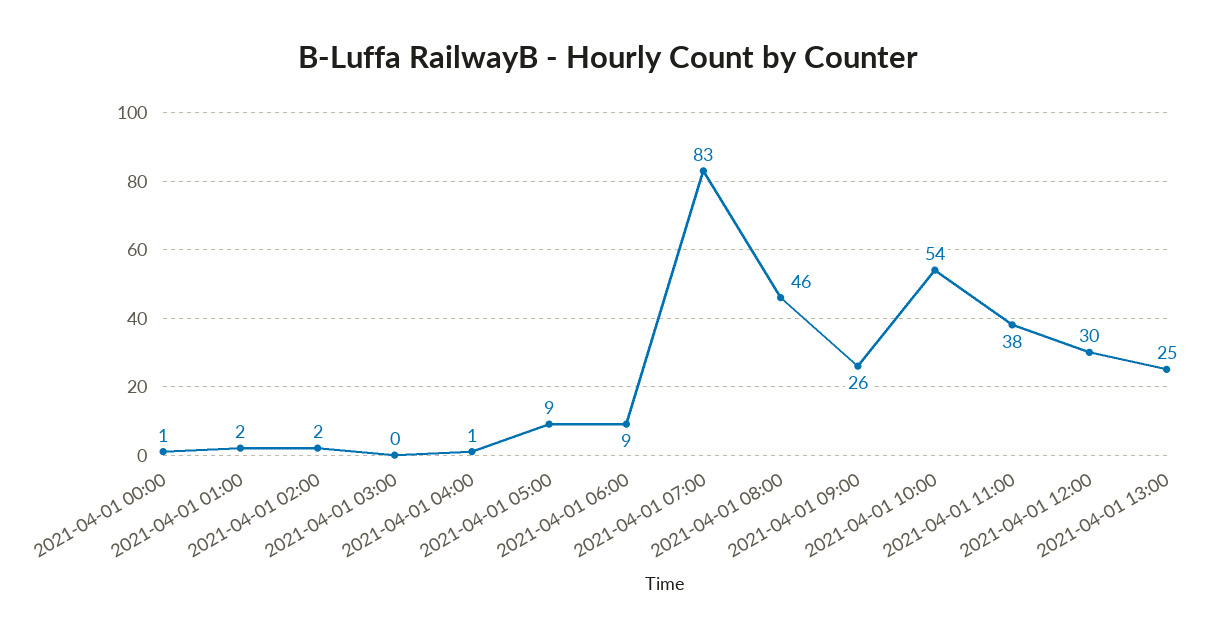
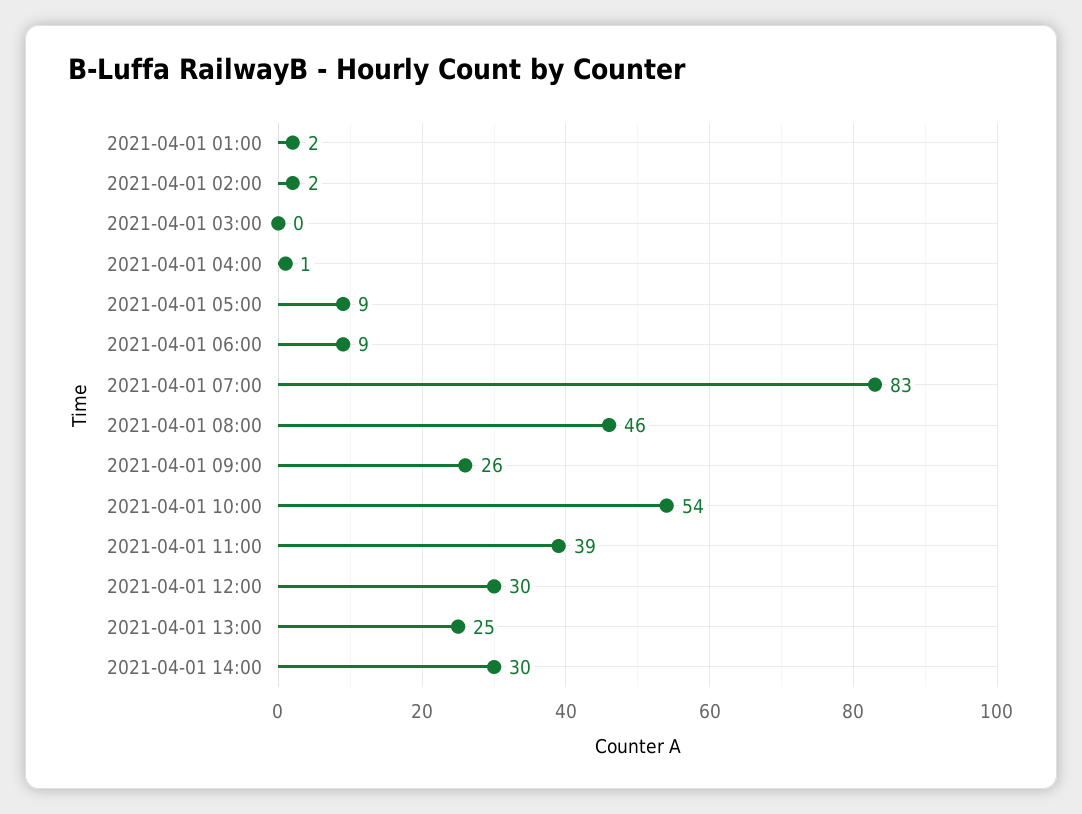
2021-04-01 00:00: 1 -> none
2021-04-01 11:00: 38 -> 39
2021-04-01 14:00: none -> 30

